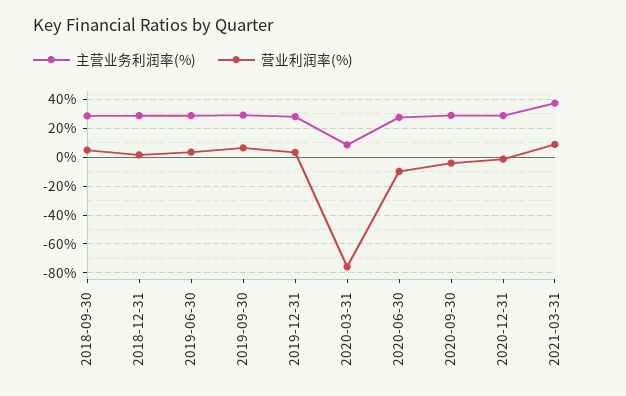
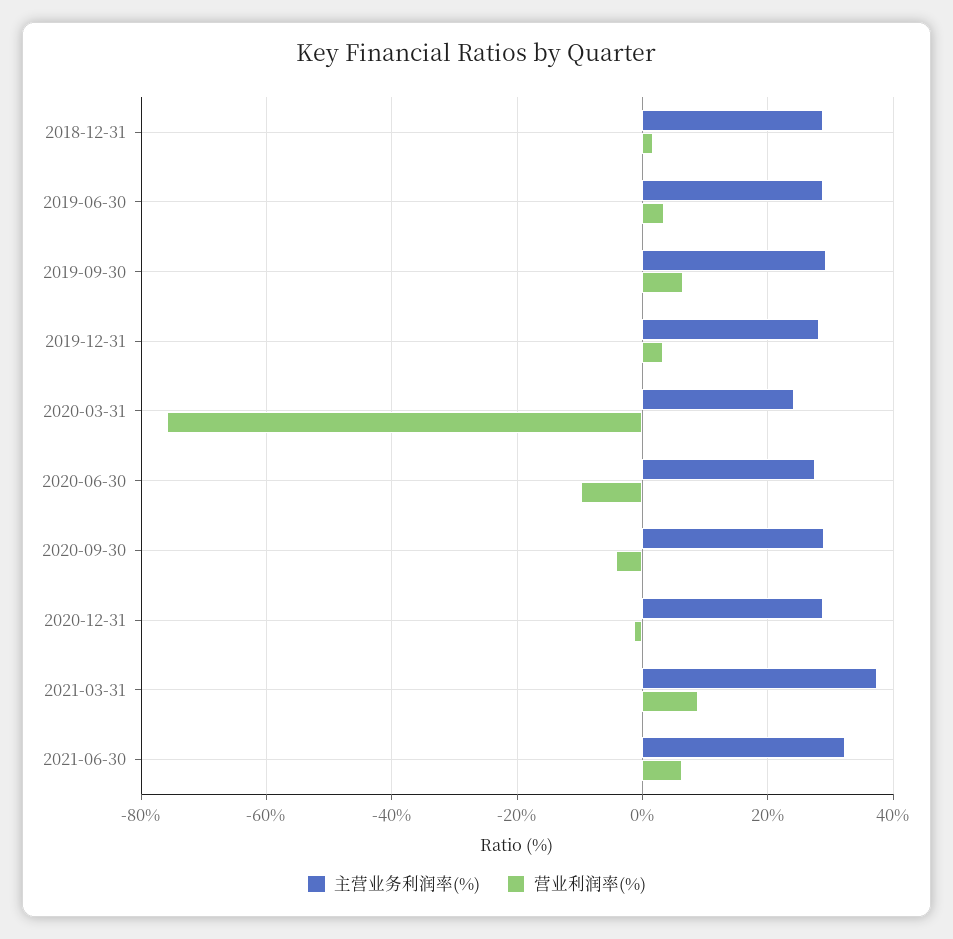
主营业务利润率(%), 2018-09-30: 30 -> none
营业利润率(%), 2018-09-30: 5 -> none
主营业务利润率(%), 2020-03-31: 10 -> 24
主营业务利润率(%), 2021-06-30: none -> 32
营业利润率(%), 2021-06-30: none -> 6

